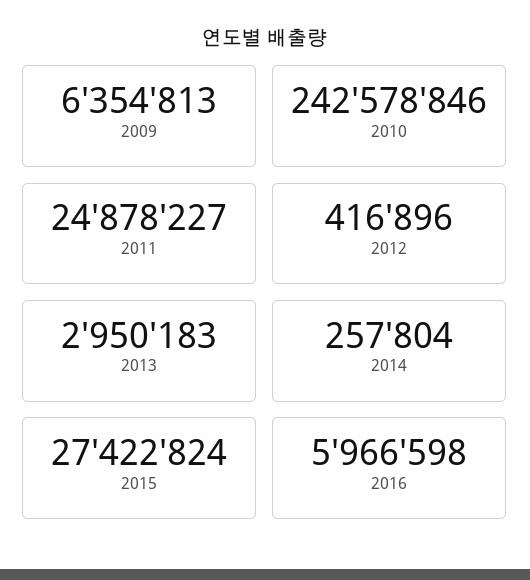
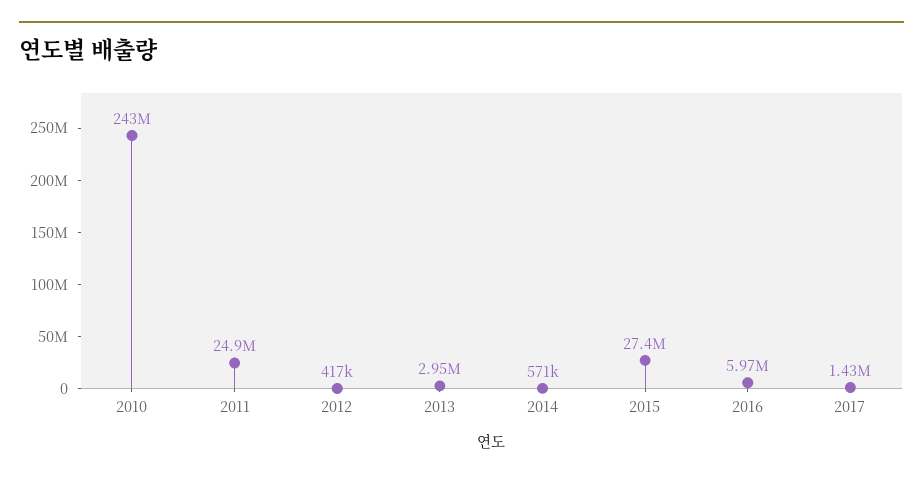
2009: 6354813 -> none
2014: 257804 -> 571000
2017: none -> 1430000

